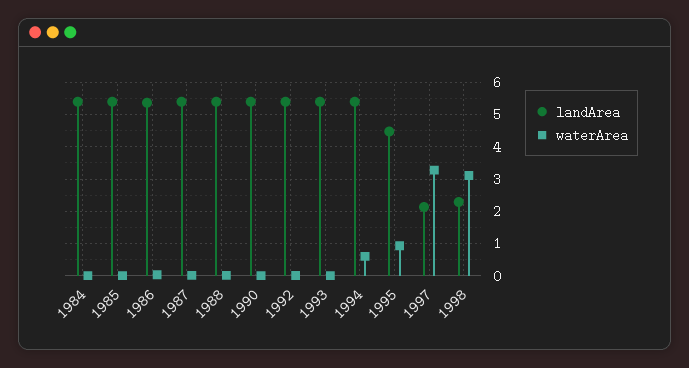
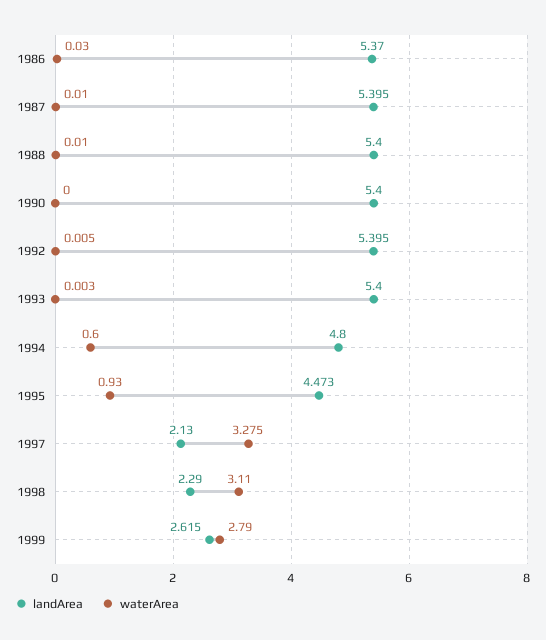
landArea, 1984: 5.4 -> none
waterArea, 1984: 0 -> none
landArea, 1985: 5.4 -> none
waterArea, 1985: 0 -> none
landArea, 1994: 5.4 -> 4.8
landArea, 1999: none -> 2.615
waterArea, 1999: none -> 2.79

